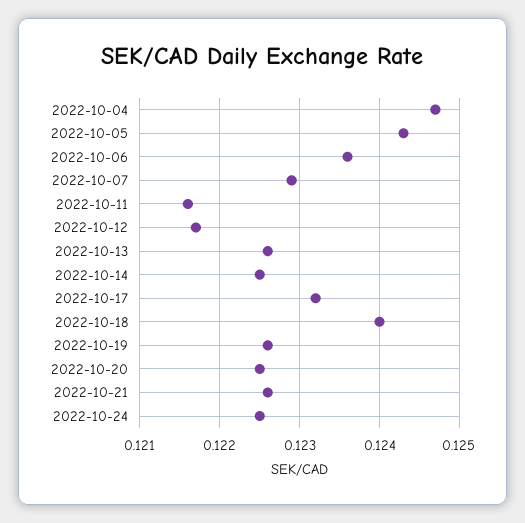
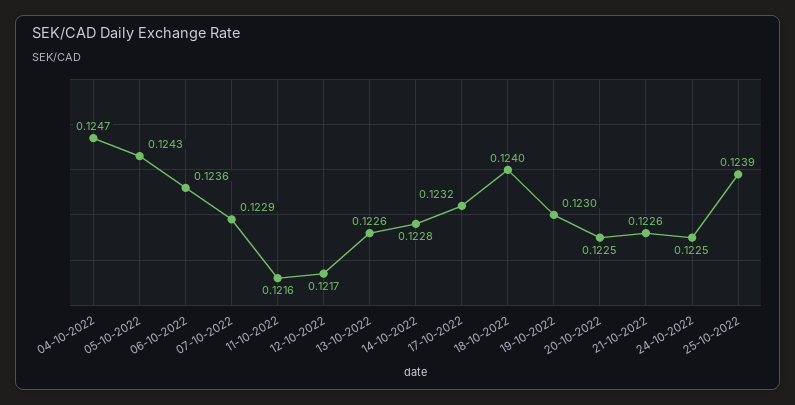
2022-10-14: 0.1225 -> 0.1228
2022-10-19: 0.1226 -> 0.123
25-10-2022: none -> 0.1239

